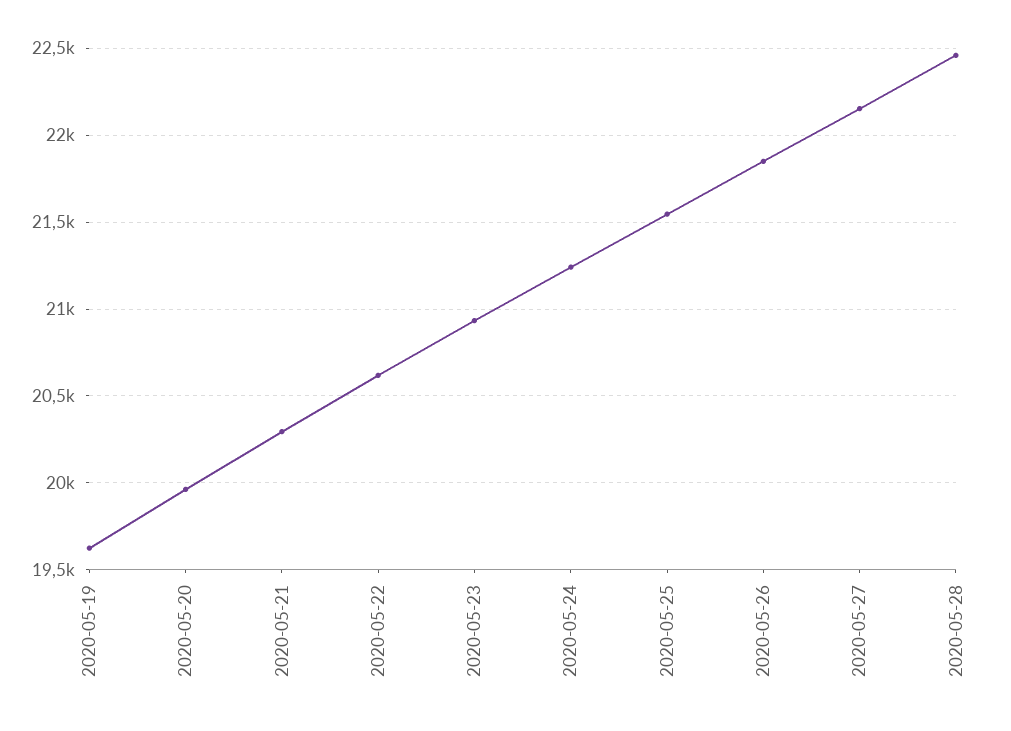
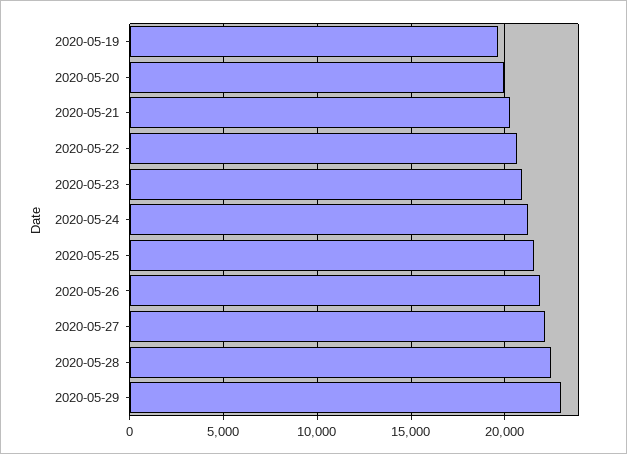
2020-05-29: none -> 23000

